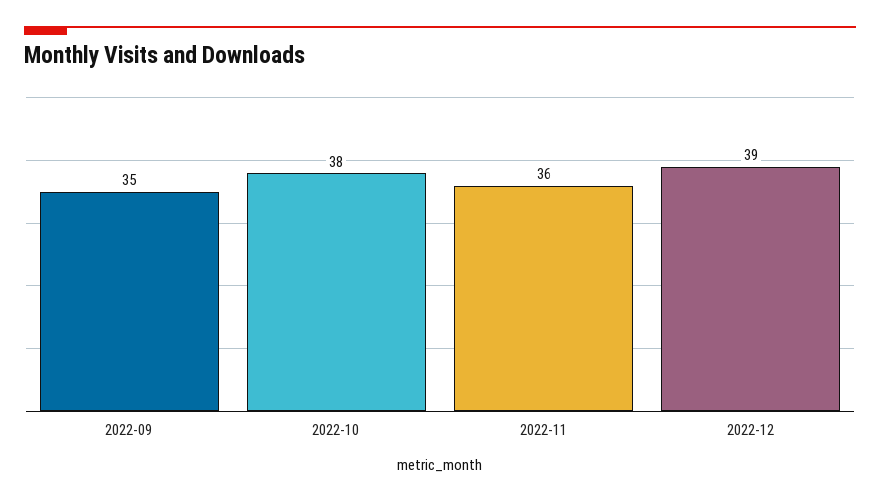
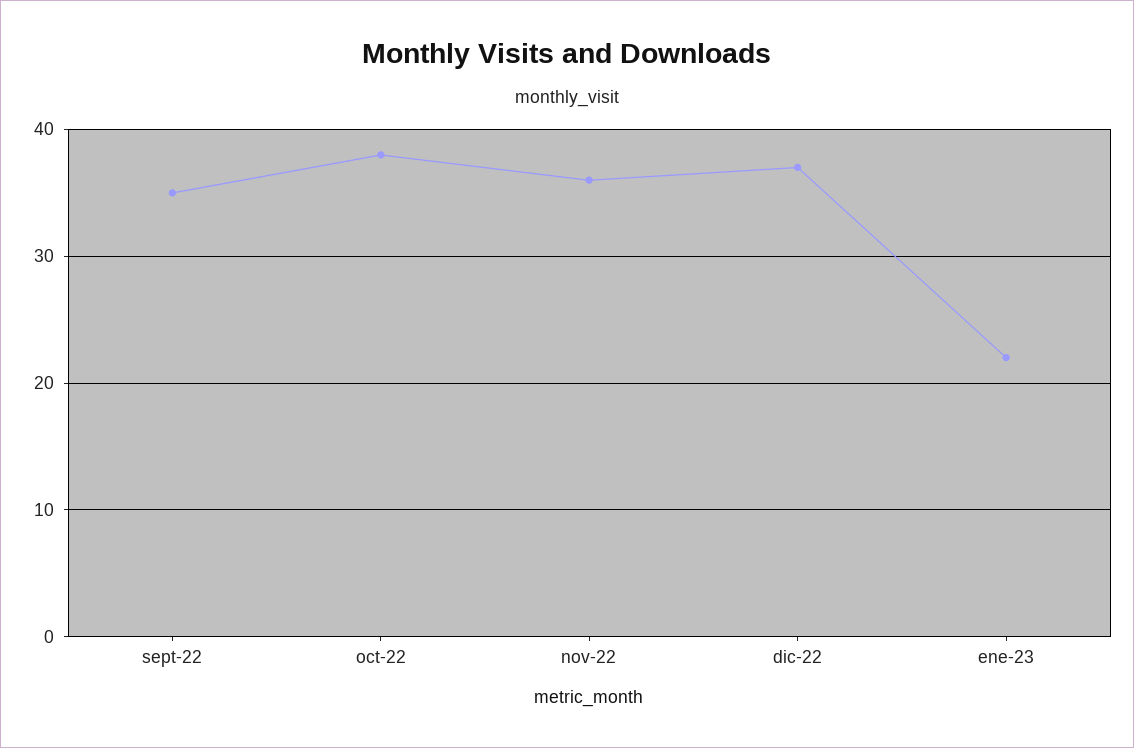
2022-12: 39 -> 37
ene-23: none -> 22

